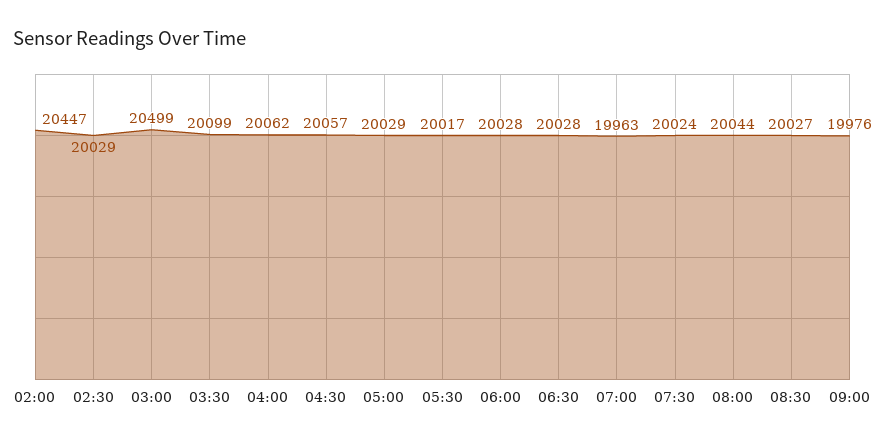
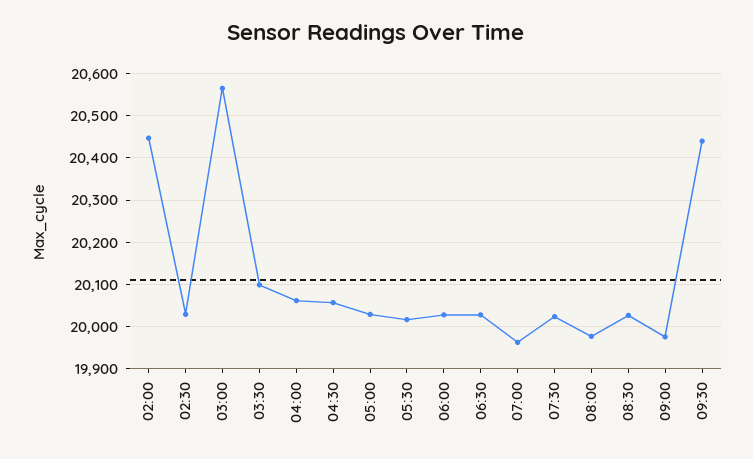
03:00: 20499 -> 20560
08:00: 20044 -> 19980
09:30: none -> 20440

